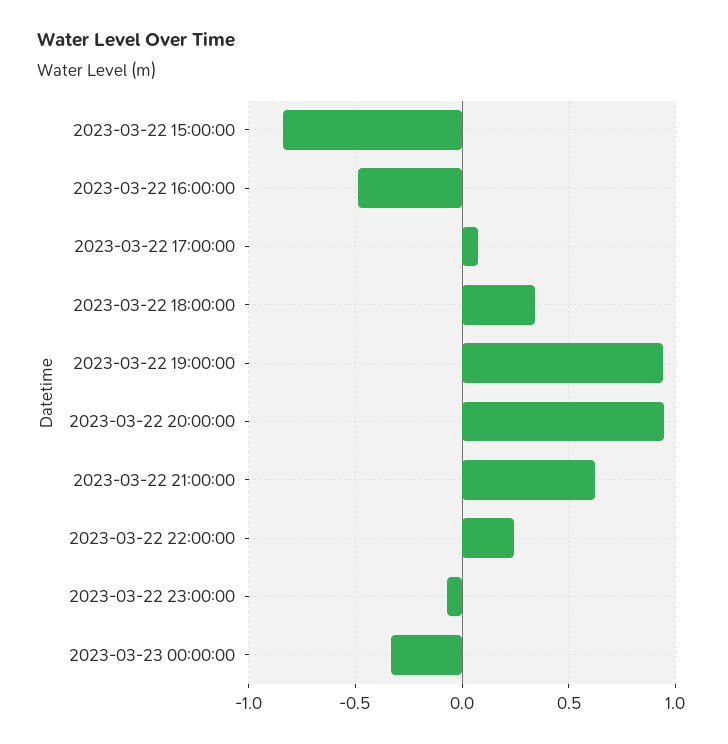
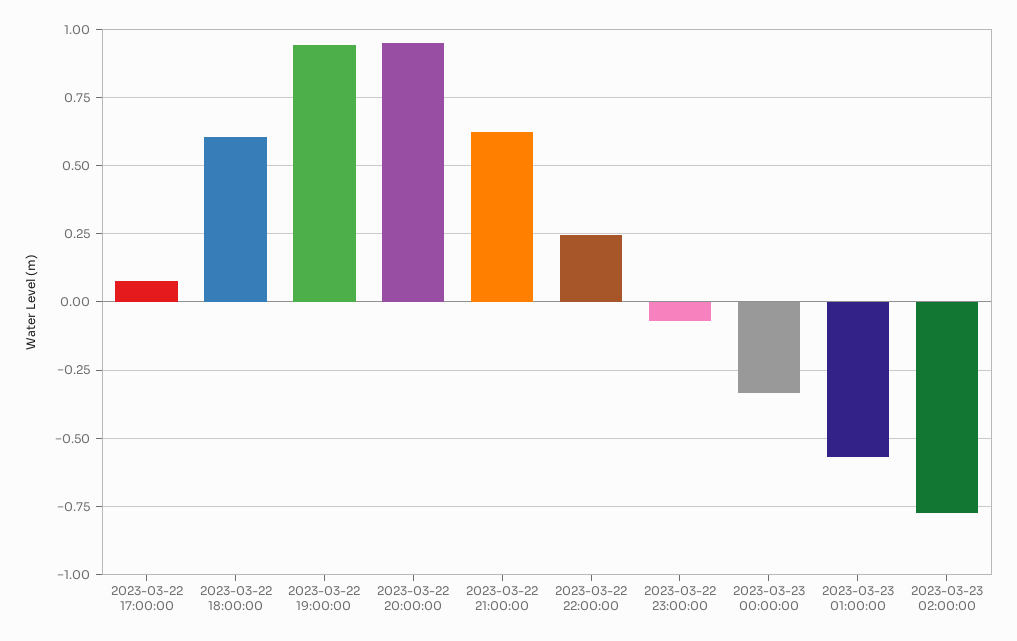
2023-03-22 15:00:00: -0.85 -> none
2023-03-22 16:00:00: -0.5 -> none
2023-03-22 18:00:00: 0.35 -> 0.6
2023-03-23 01:00:00: none -> -0.575
2023-03-23 02:00:00: none -> -0.775

